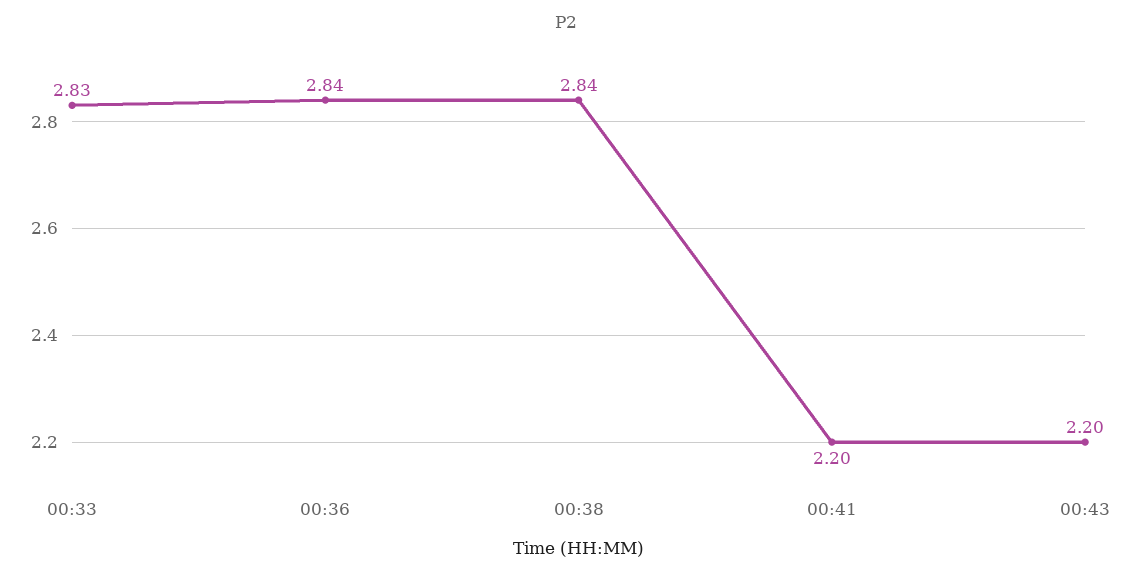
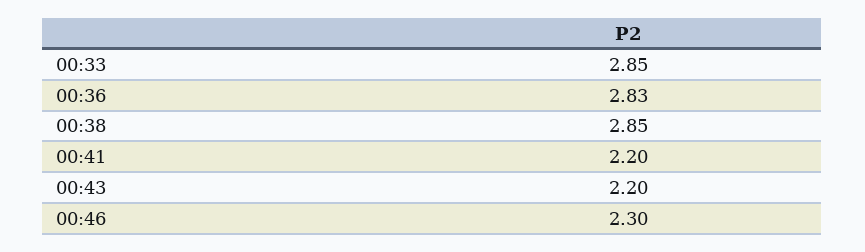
00:33: 2.83 -> 2.85
00:36: 2.84 -> 2.83
00:38: 2.84 -> 2.85
00:46: none -> 2.3

